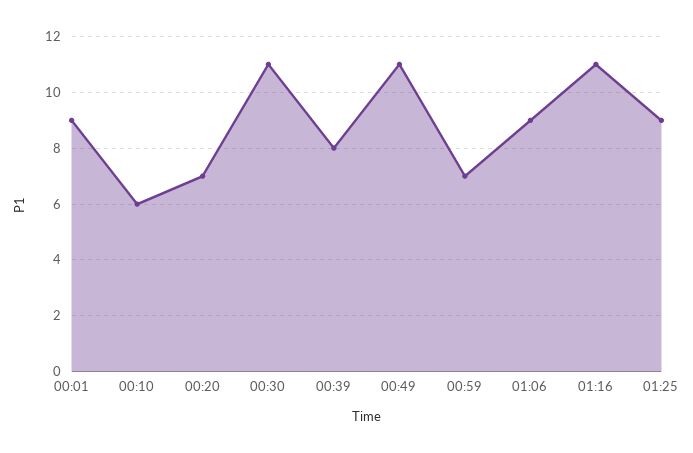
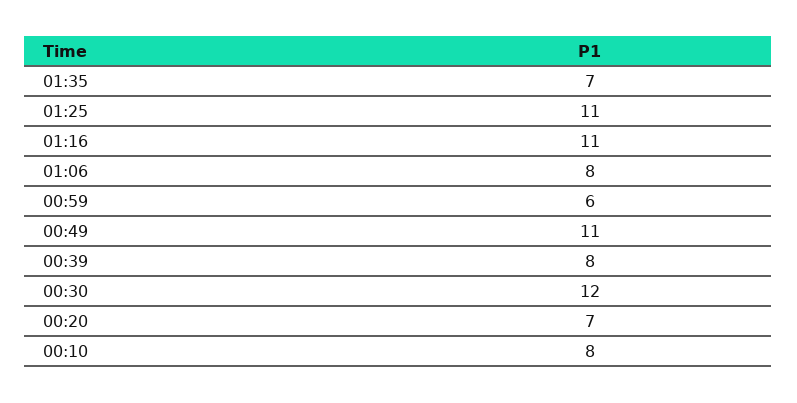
00:01: 9 -> none
00:10: 6 -> 8
00:30: 11 -> 12
00:59: 7 -> 6
01:06: 9 -> 8
01:25: 9 -> 11
01:35: none -> 7

